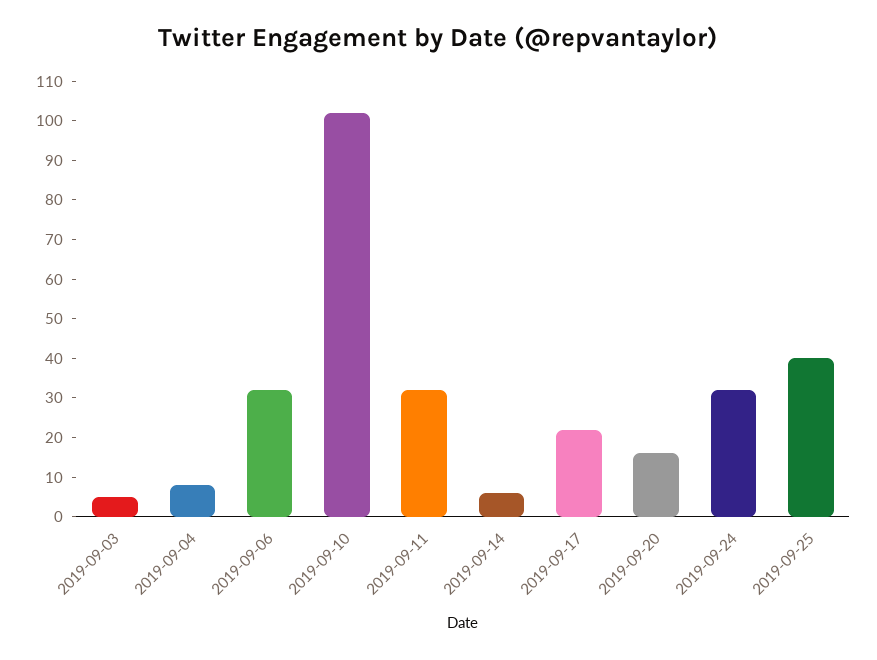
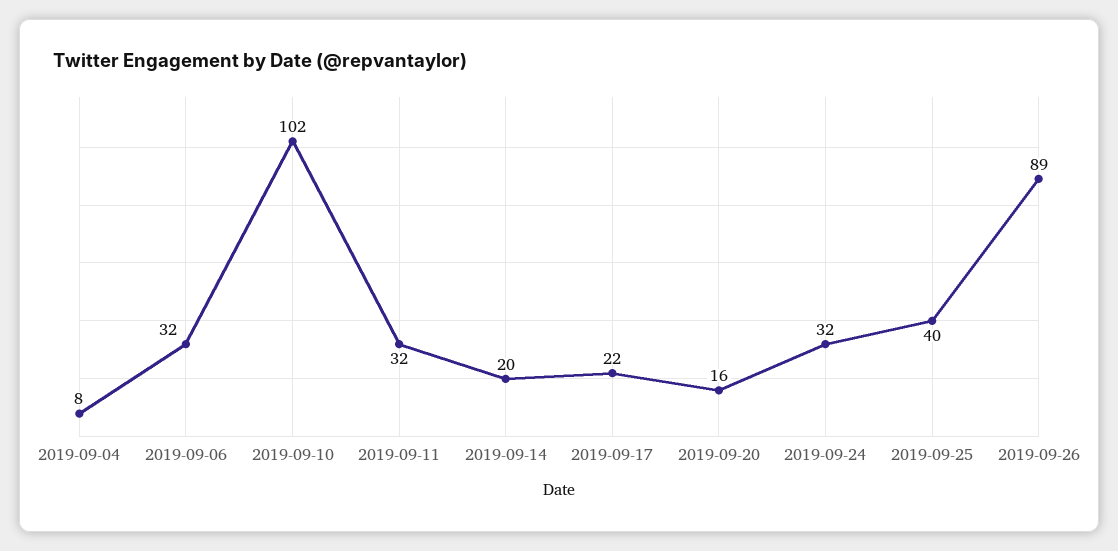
2019-09-03: 5 -> none
2019-09-14: 5 -> 20
2019-09-26: none -> 89

